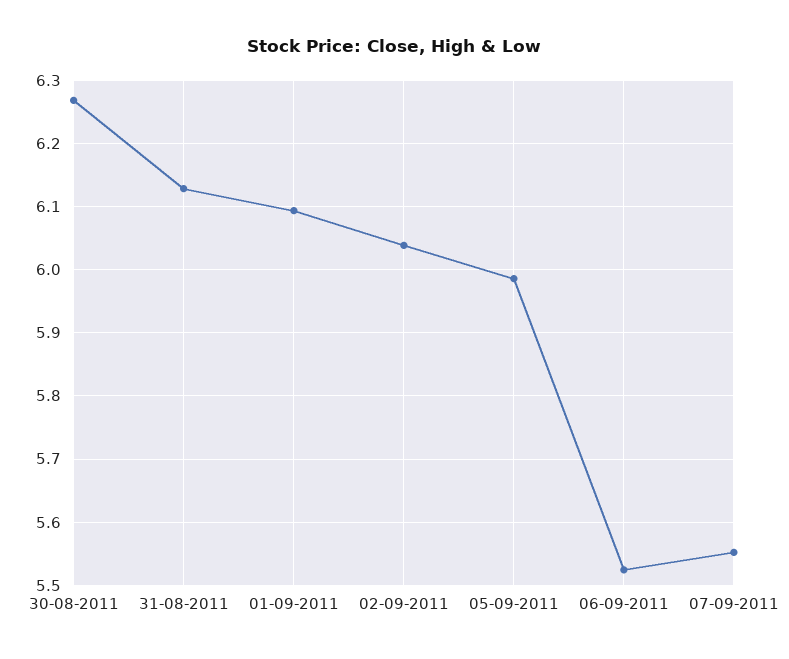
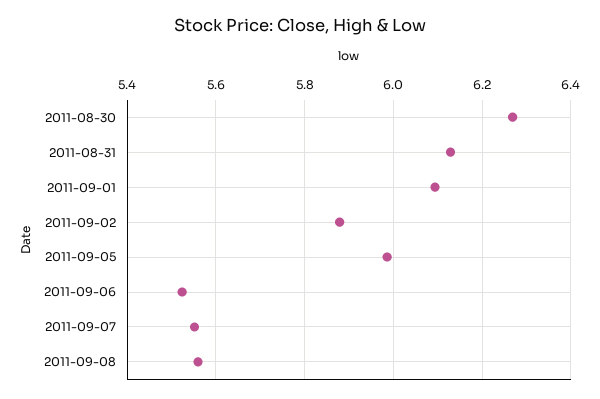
02-09-2011: 6.04 -> 5.88
2011-09-08: none -> 5.56

